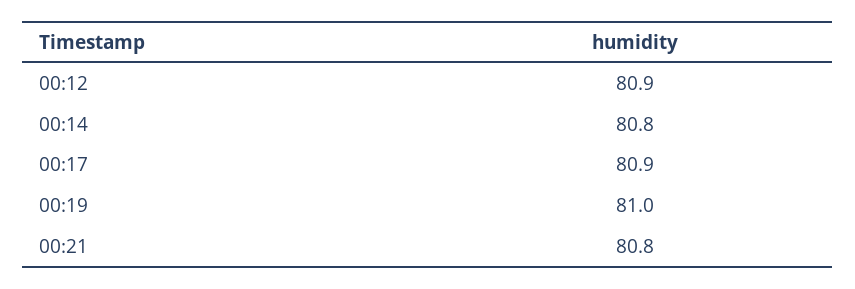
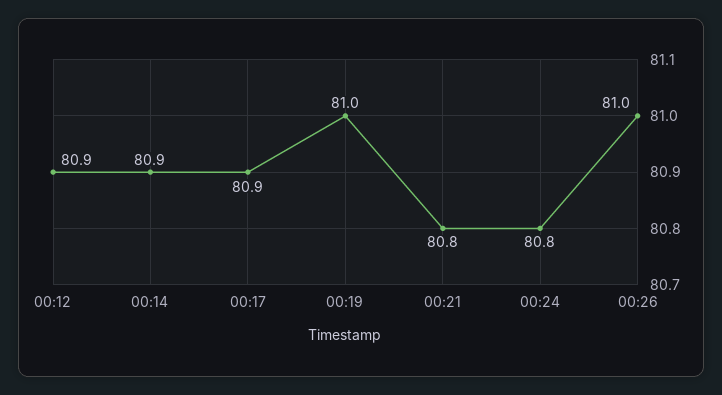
00:14: 80.8 -> 80.9
00:24: none -> 80.8
00:26: none -> 81

